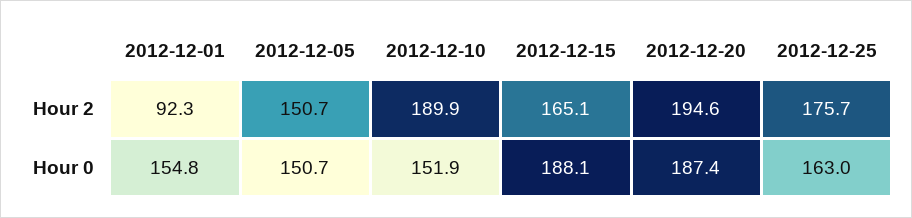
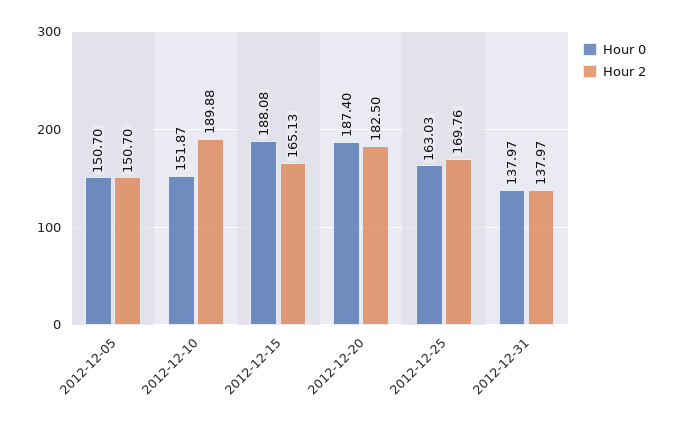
Hour 2, 2012-12-01: 92.3 -> none
Hour 2, 2012-12-20: 194.6 -> 182.5
Hour 2, 2012-12-25: 175.7 -> 169.76
Hour 0, 2012-12-01: 154.8 -> none
Hour 0, 2012-12-31: none -> 137.97
Hour 2, 2012-12-31: none -> 137.97

